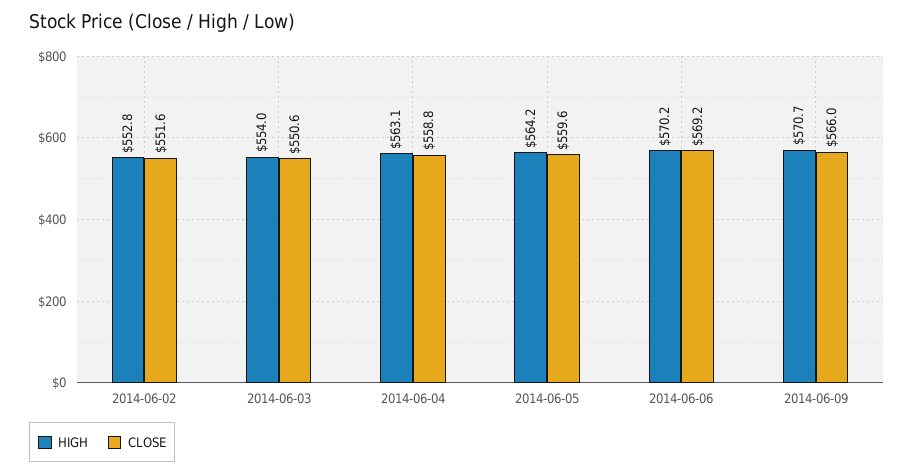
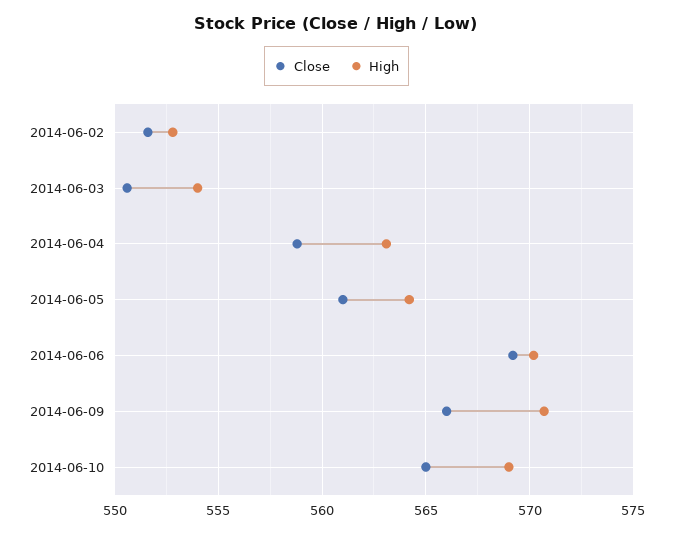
CLOSE, 2014-06-05: 559.6 -> 561
CLOSE, 2014-06-10: none -> 565
HIGH, 2014-06-10: none -> 569

